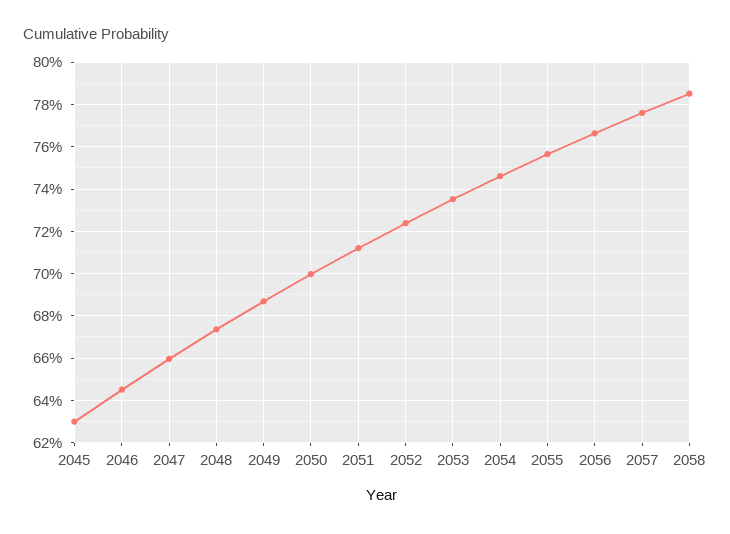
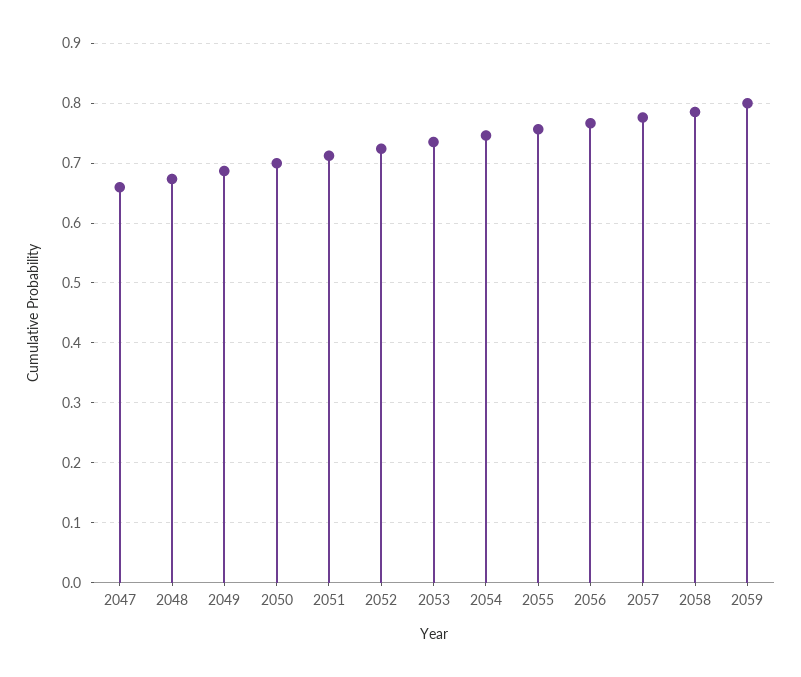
2045: 0.63 -> none
2046: 0.645 -> none
2059: none -> 0.8

